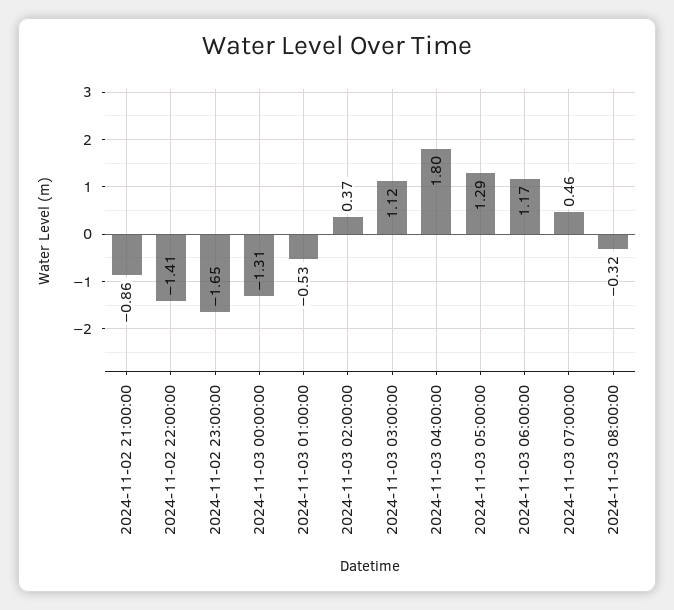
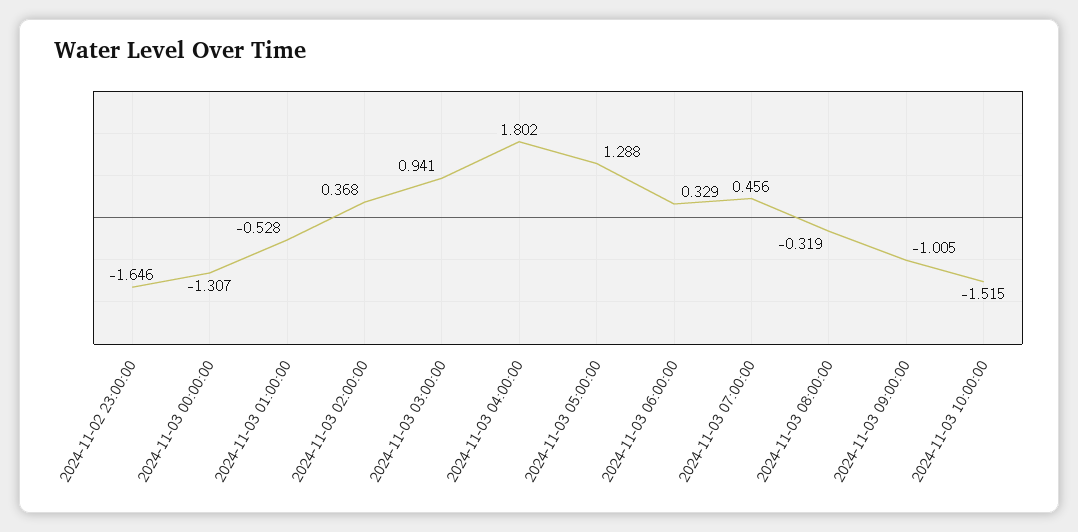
2024-11-02 21:00:00: -0.86 -> none
2024-11-02 22:00:00: -1.41 -> none
2024-11-03 03:00:00: 1.12 -> 0.941
2024-11-03 06:00:00: 1.17 -> 0.329
2024-11-03 09:00:00: none -> -1.005
2024-11-03 10:00:00: none -> -1.515

